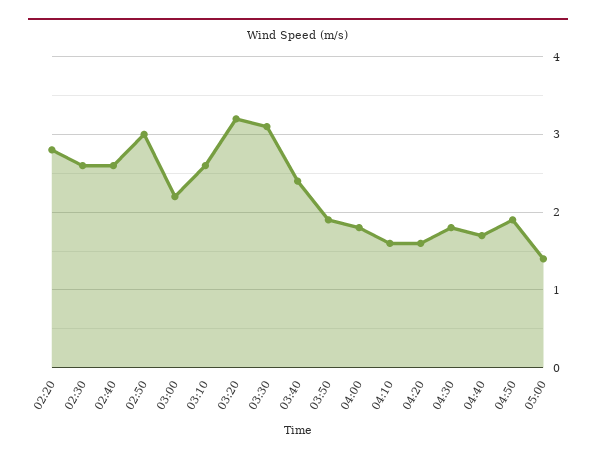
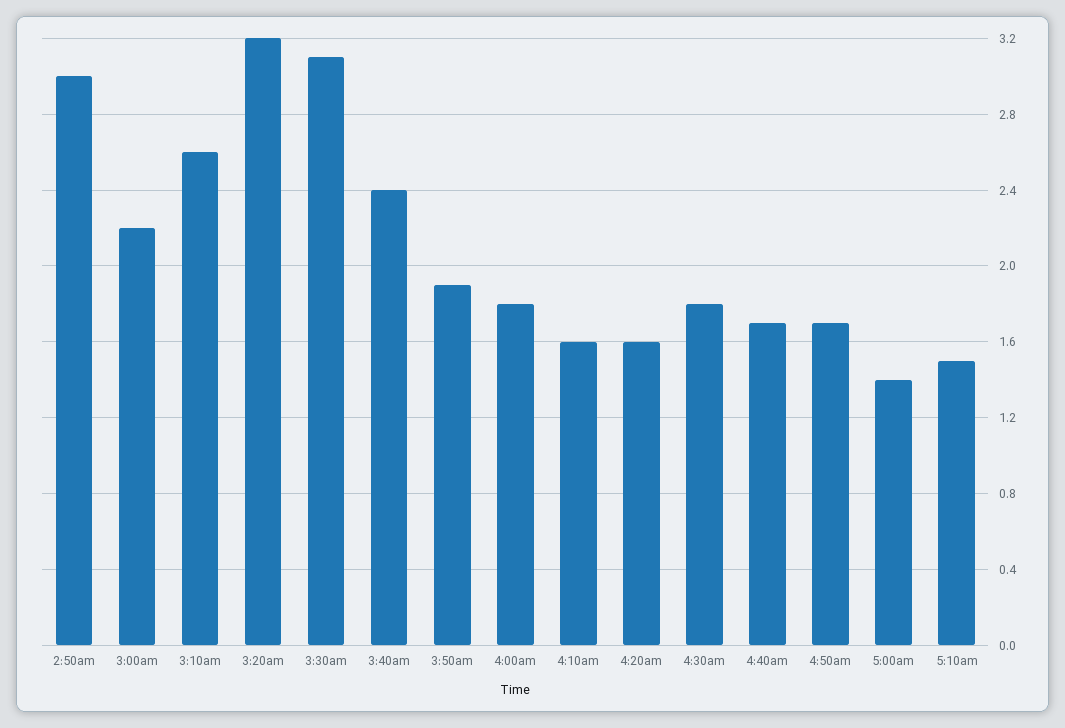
02:20: 2.8 -> none
02:30: 2.6 -> none
02:40: 2.6 -> none
04:50: 1.9 -> 1.7
5:10am: none -> 1.5

